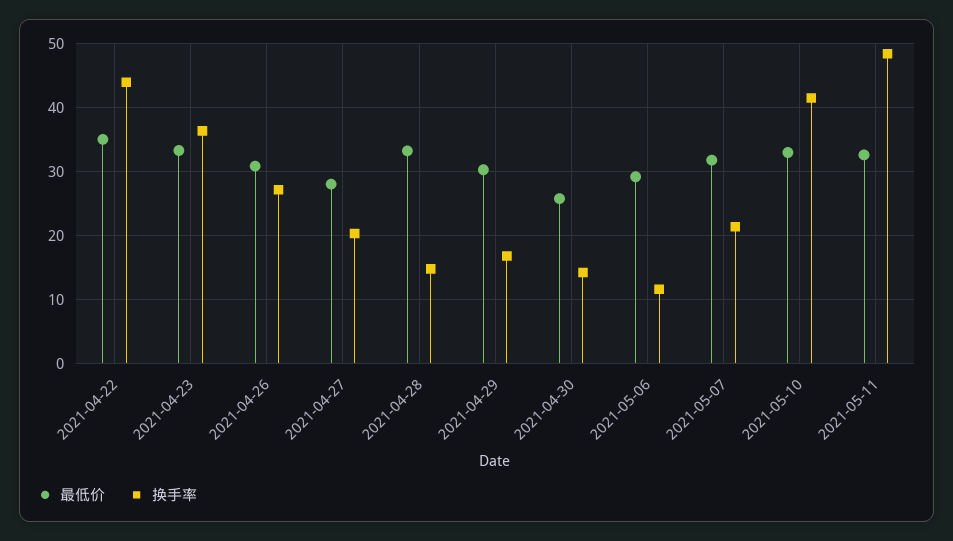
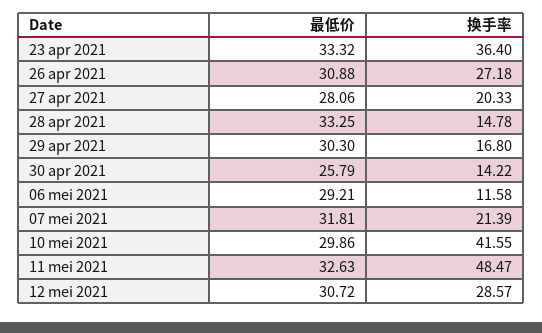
最低价, 2021-04-22: 35 -> none
换手率, 2021-04-22: 44 -> none
最低价, 2021-05-10: 33 -> 29.86
最低价, 12 mei 2021: none -> 30.72
换手率, 12 mei 2021: none -> 28.57

